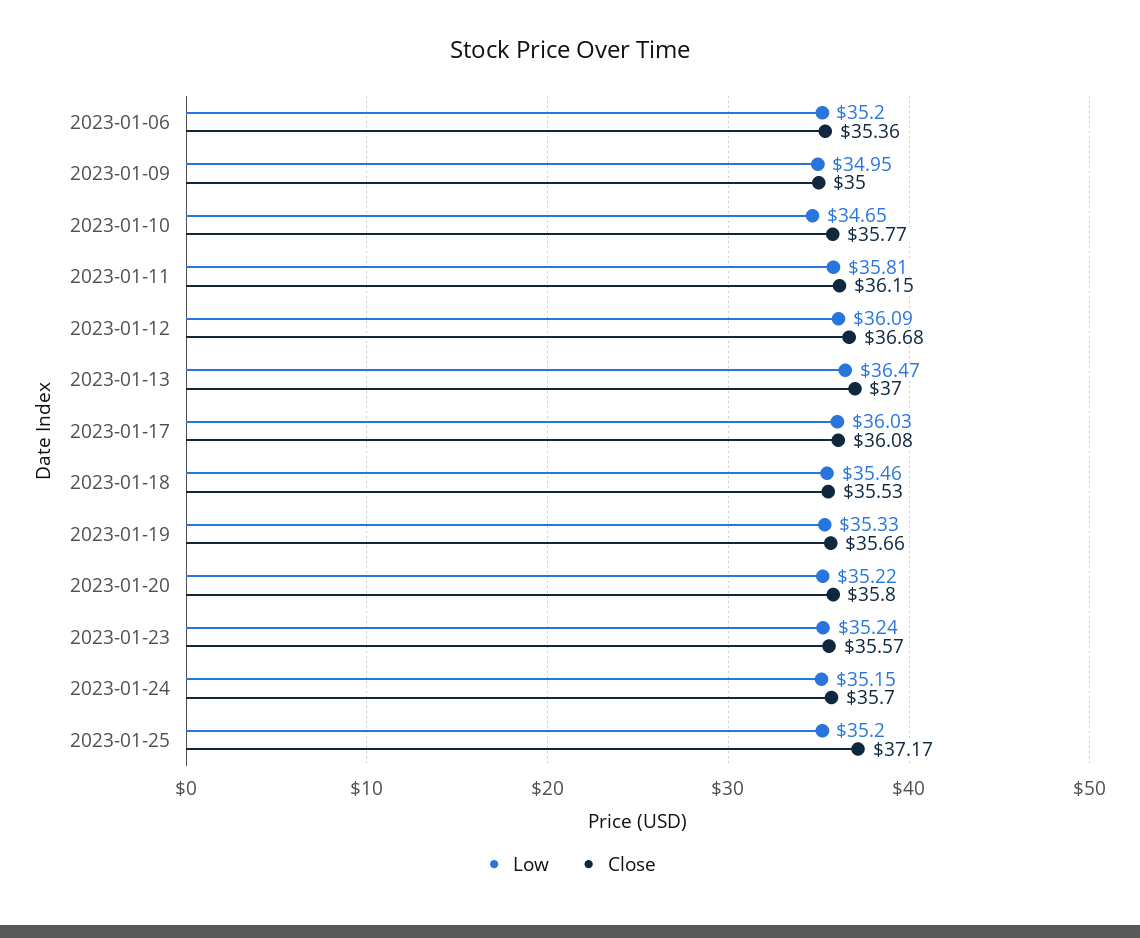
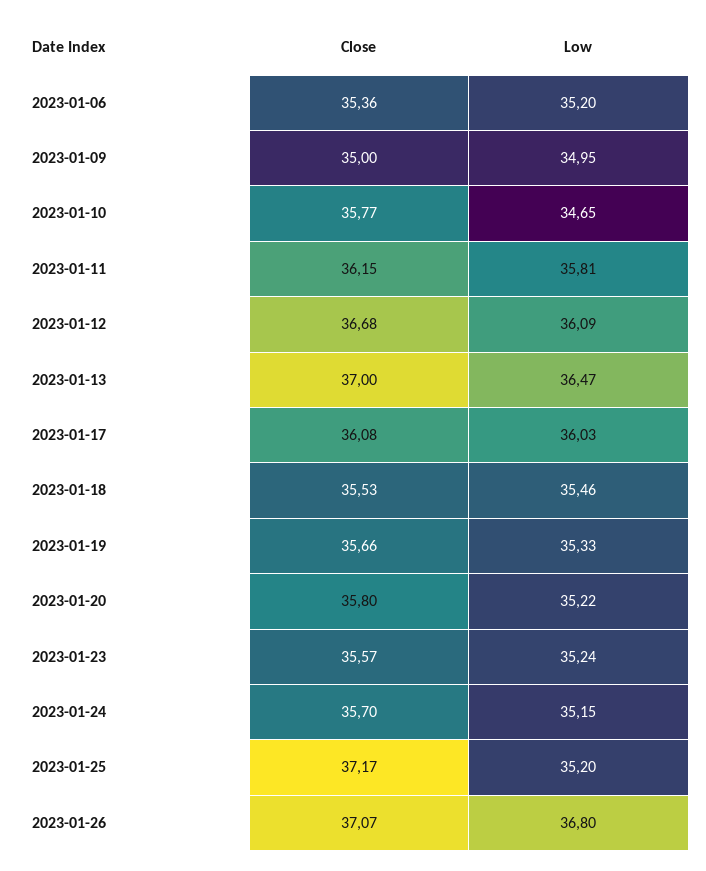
Close, 2023-01-26: none -> 37.07
Low, 2023-01-26: none -> 36.8

